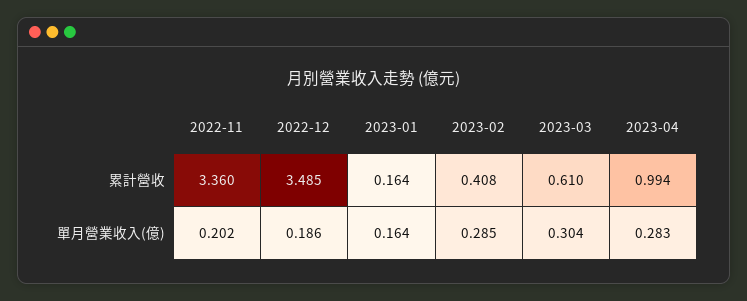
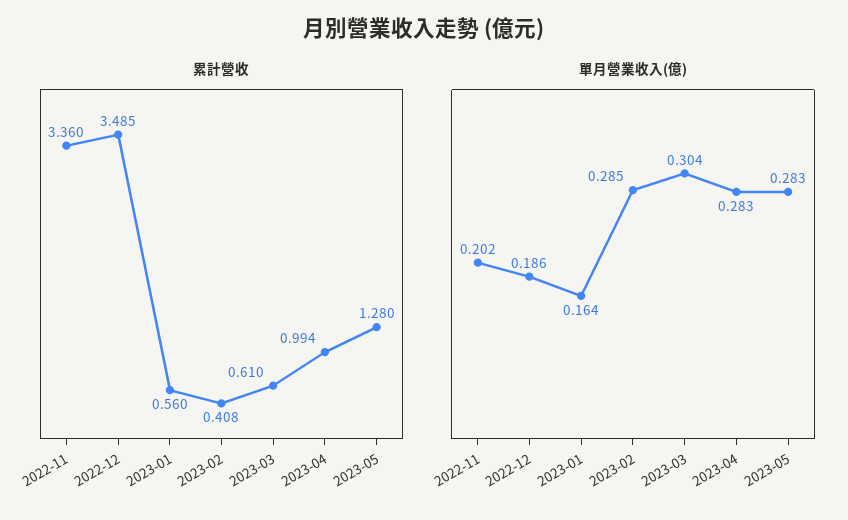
累計營收, 2023-01: 0.164 -> 0.56
累計營收, 2023-05: none -> 1.28
單月營業收入(億), 2023-05: none -> 0.283

